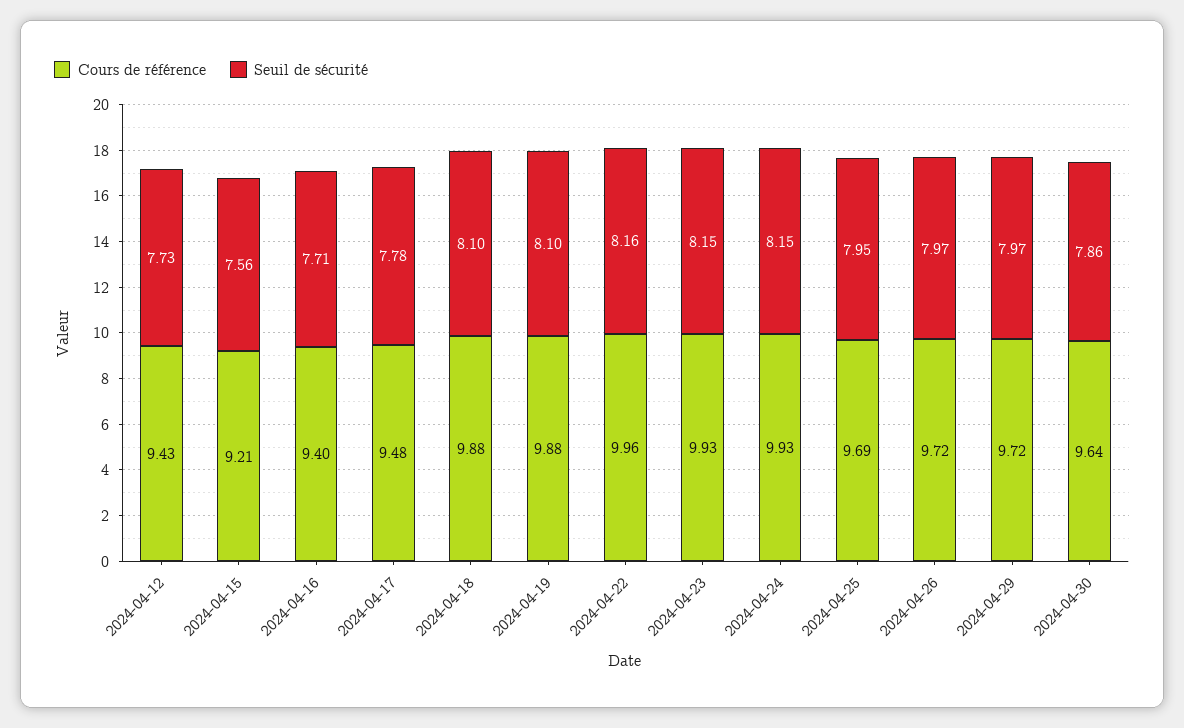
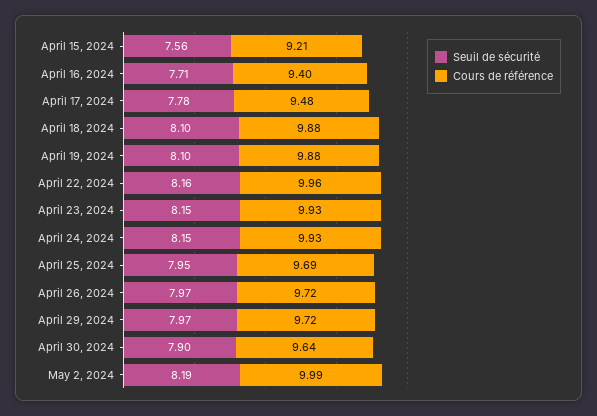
Cours de référence, 2024-04-12: 9.43 -> none
Seuil de sécurité, 2024-04-12: 7.73 -> none
Seuil de sécurité, 2024-04-30: 7.86 -> 7.9
Seuil de sécurité, May 2, 2024: none -> 8.19
Cours de référence, May 2, 2024: none -> 9.99

